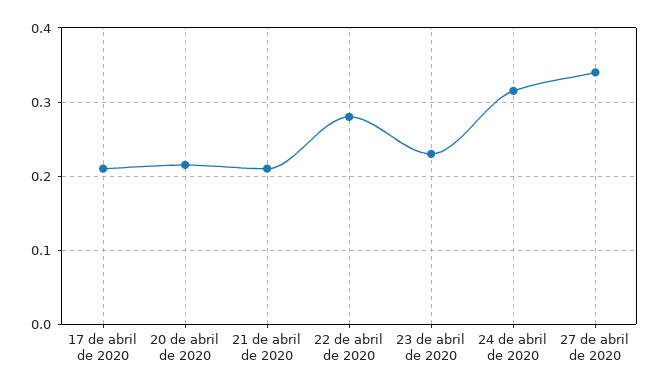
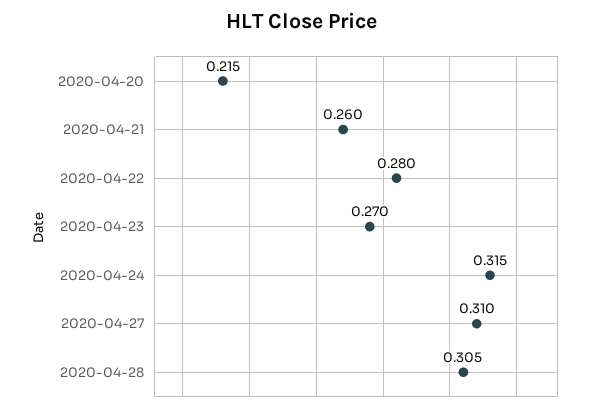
17 de abril de 2020: 0.21 -> none
21 de abril de 2020: 0.21 -> 0.26
23 de abril de 2020: 0.23 -> 0.27
27 de abril de 2020: 0.34 -> 0.31
2020-04-28: none -> 0.305

